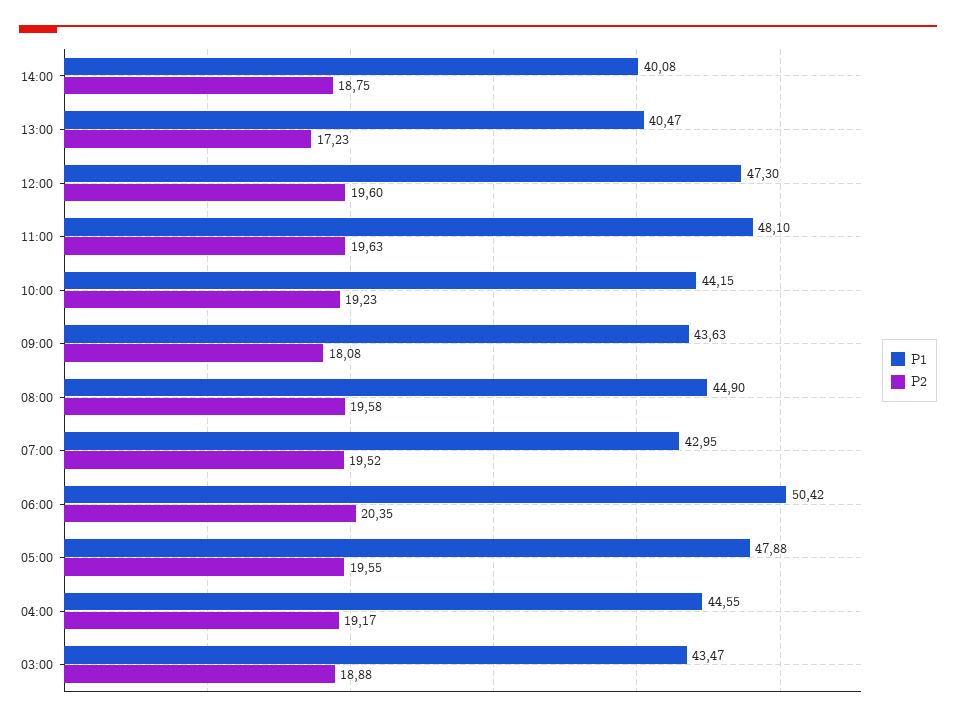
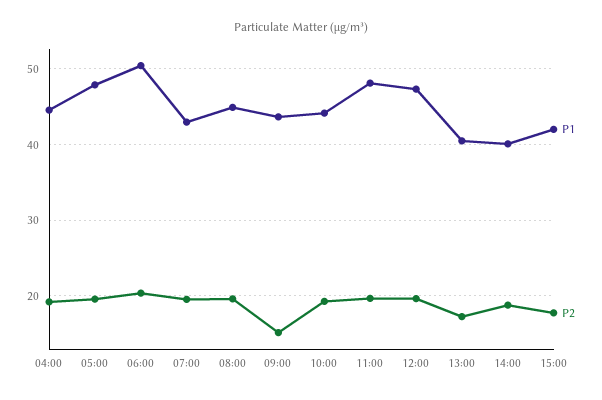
P2, 09:00: 18.08 -> 15
P1, 03:00: 43.47 -> none
P2, 03:00: 18.88 -> none
P1, 15:00: none -> 42
P2, 15:00: none -> 18

